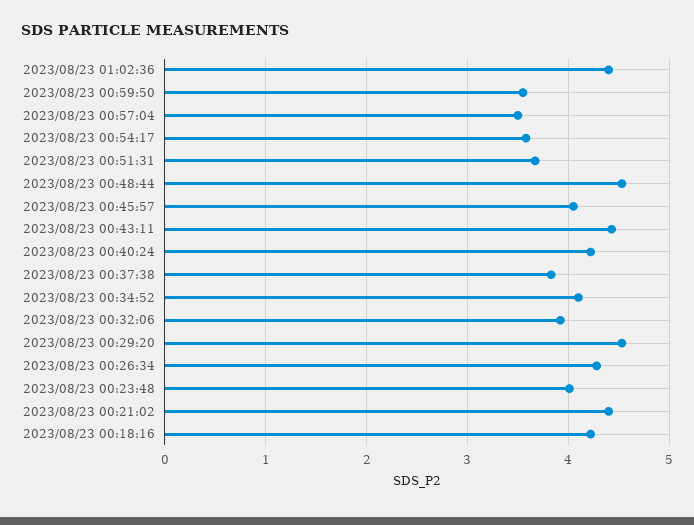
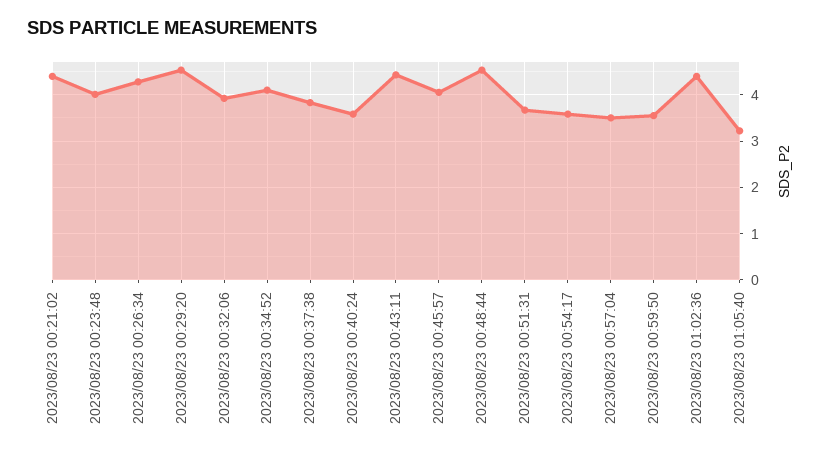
2023/08/23 00:40:24: 4.2 -> 3.6
2023/08/23 00:18:16: 4.2 -> none
2023/08/23 01:05:40: none -> 3.2

